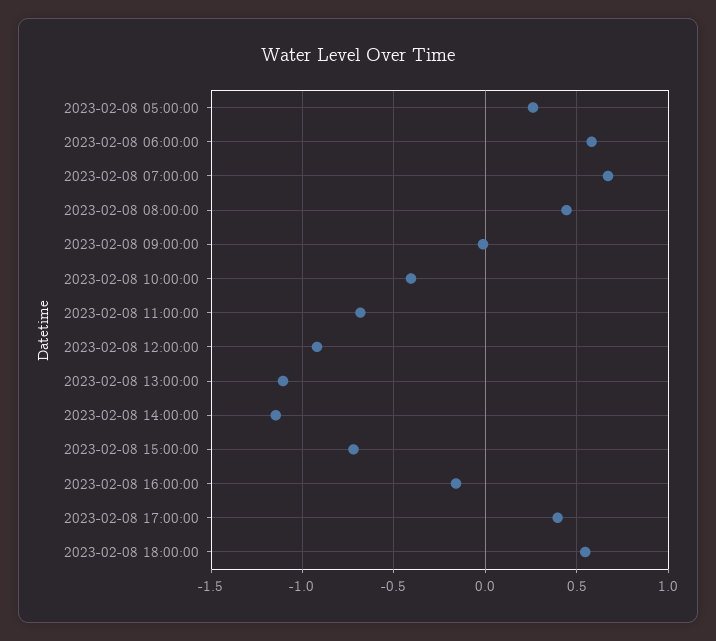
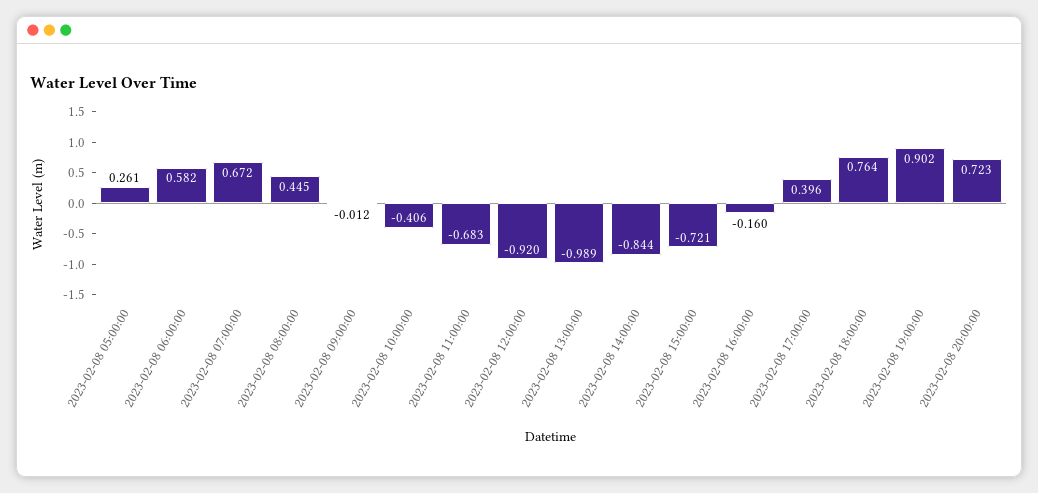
2023-02-08 13:00:00: -1.1 -> -0.989
2023-02-08 14:00:00: -1.15 -> -0.844
2023-02-08 18:00:00: 0.55 -> 0.764
2023-02-08 19:00:00: none -> 0.902
2023-02-08 20:00:00: none -> 0.723

